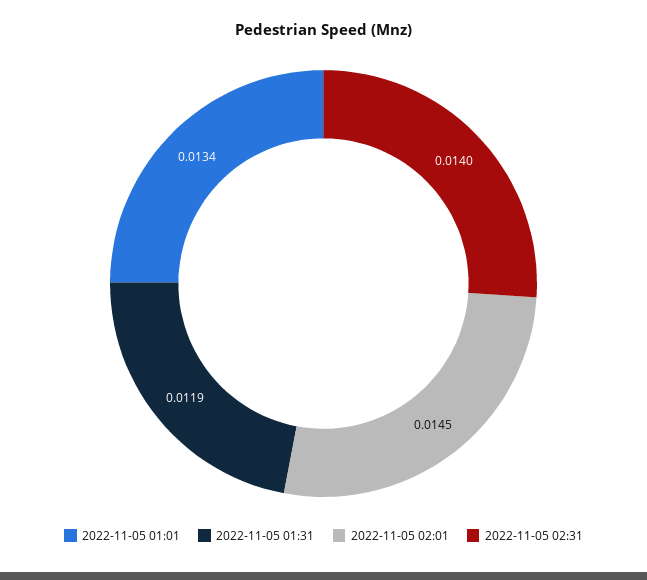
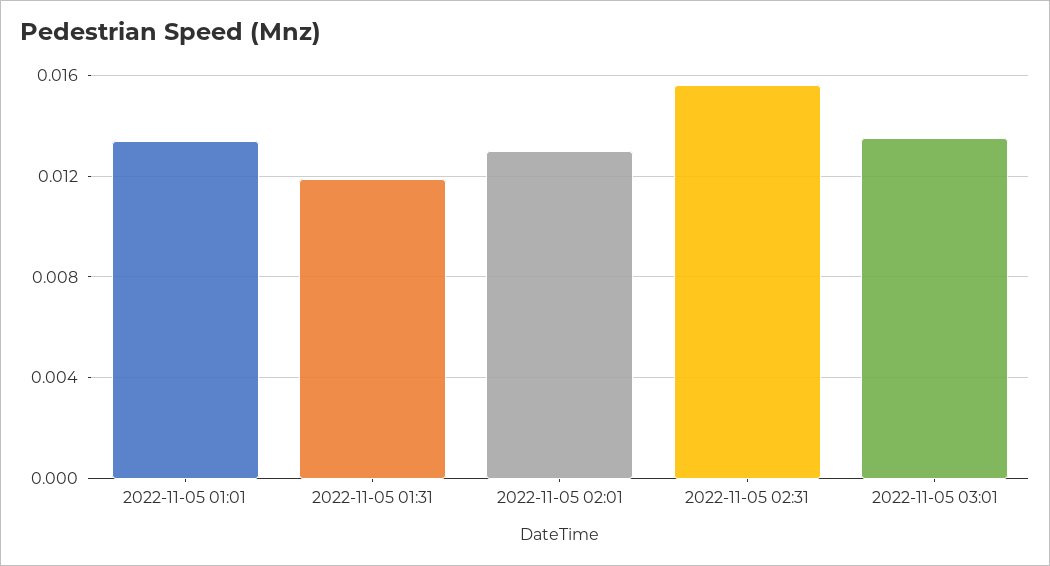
2022-11-05 02:01: 0.0145 -> 0.013
2022-11-05 02:31: 0.014 -> 0.0155
2022-11-05 03:01: none -> 0.0135

